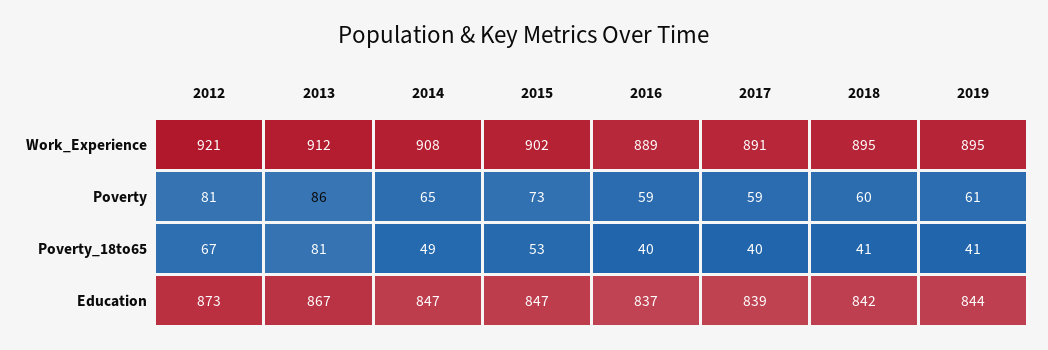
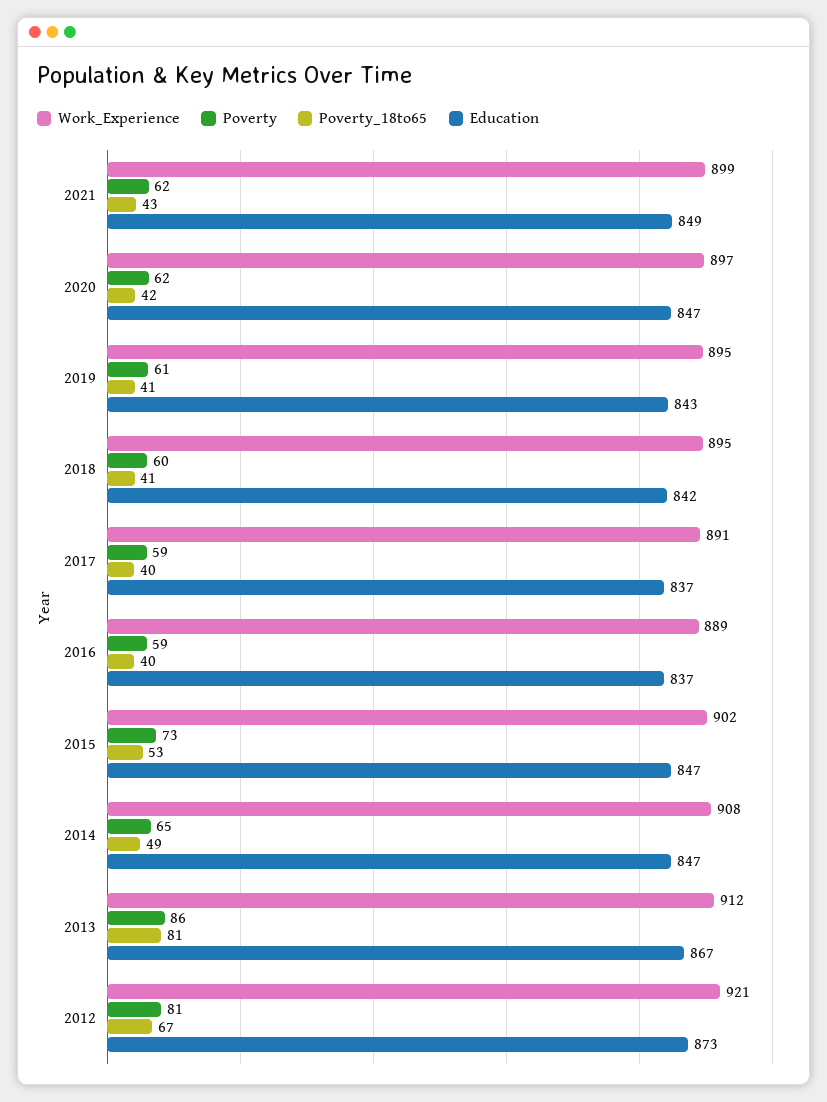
Education, 2017: 839 -> 837
Education, 2019: 844 -> 843
Work_Experience, 2021: none -> 899
Poverty, 2021: none -> 62
Poverty_18to65, 2021: none -> 43
Education, 2021: none -> 849
Work_Experience, 2020: none -> 897
Poverty, 2020: none -> 62
Poverty_18to65, 2020: none -> 42
Education, 2020: none -> 847

